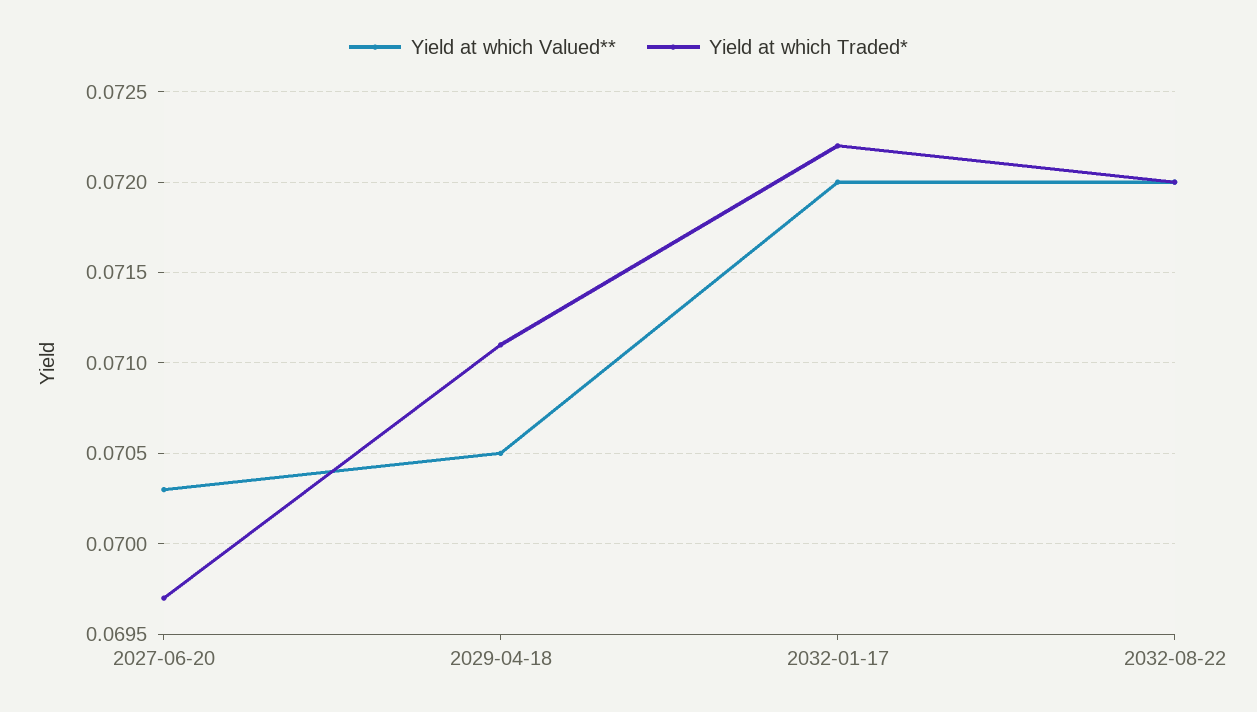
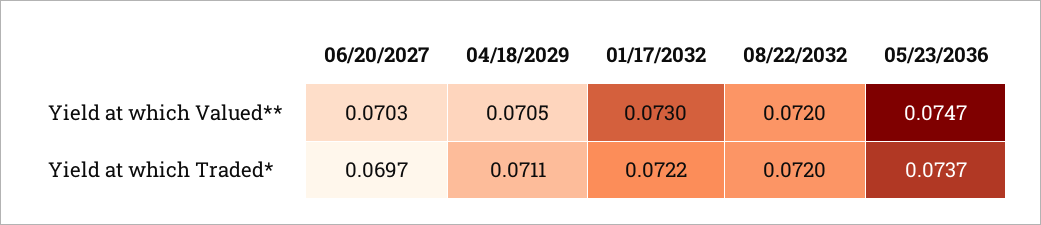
Yield at which Valued**, 2032-01-17: 0.072 -> 0.073
Yield at which Valued**, 05/23/2036: none -> 0.0747
Yield at which Traded*, 05/23/2036: none -> 0.0737

